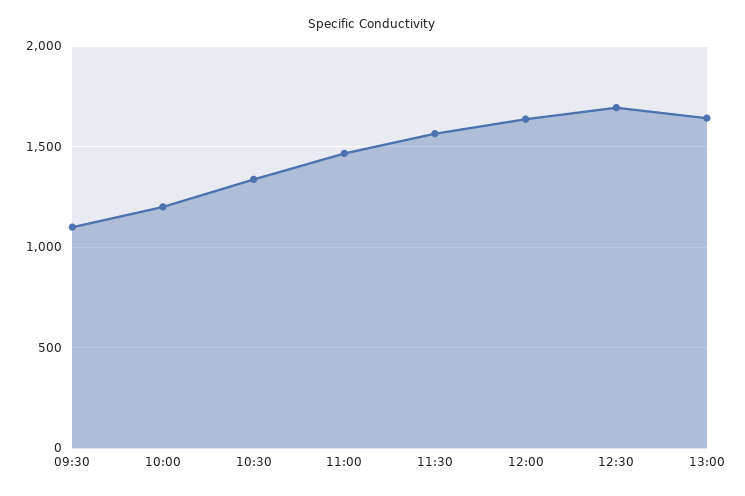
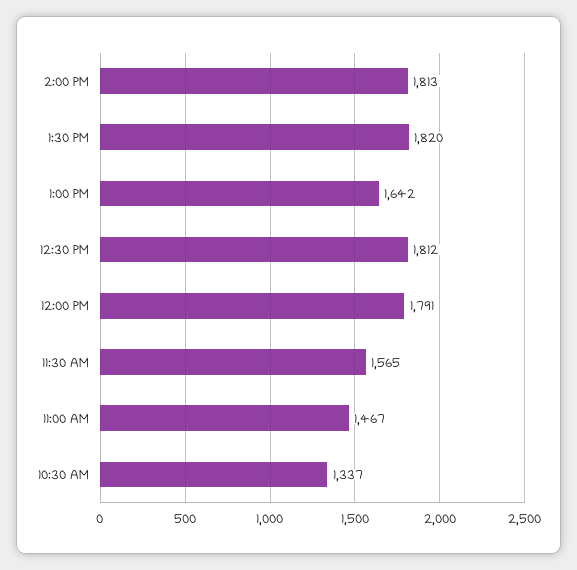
09:30: 1100 -> none
10:00: 1200 -> none
12:00: 1650 -> 1791
12:30: 1700 -> 1812
2:00 PM: none -> 1813
1:30 PM: none -> 1820

